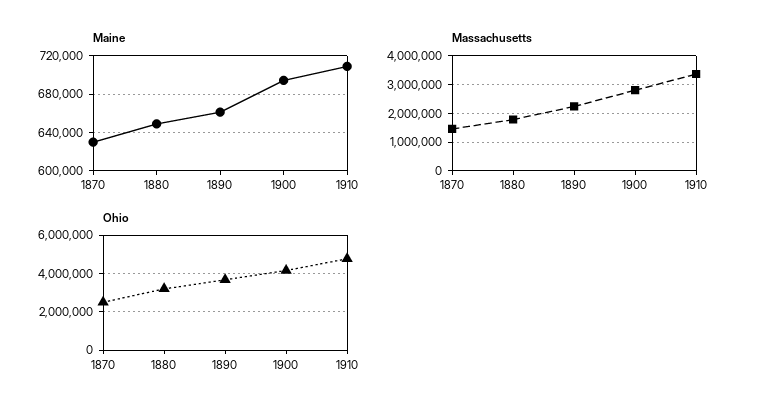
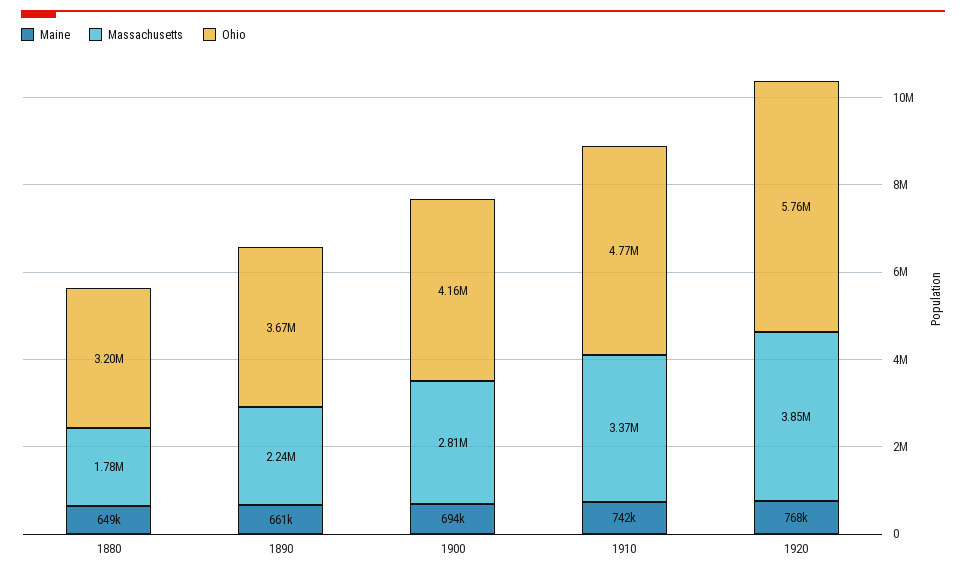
Maine, 1870: 630000 -> none
Maine, 1910: 710000 -> 742000
Massachusetts, 1870: 1500000 -> none
Ohio, 1870: 2500000 -> none
Maine, 1920: none -> 768000
Massachusetts, 1920: none -> 3850000
Ohio, 1920: none -> 5760000

